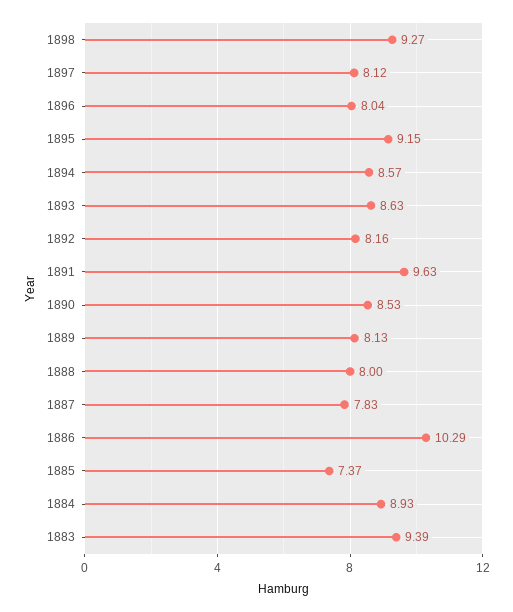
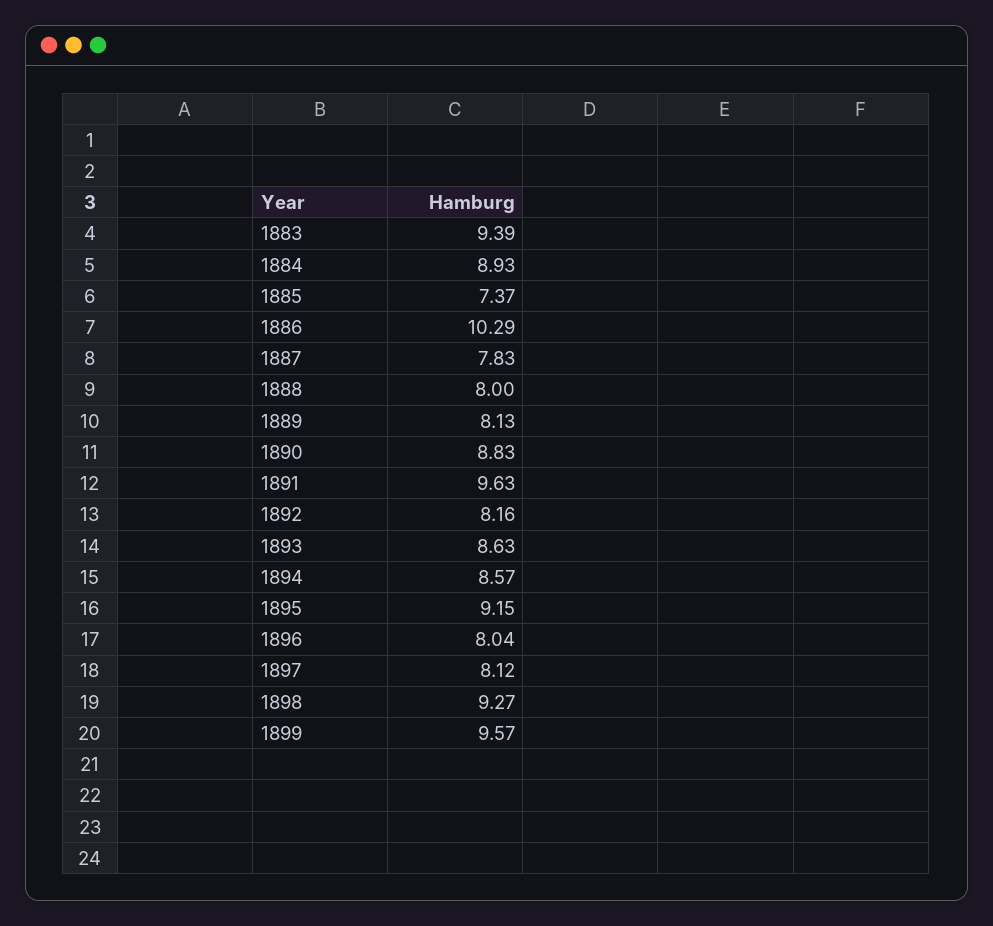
1890: 8.53 -> 8.83
1899: none -> 9.57

